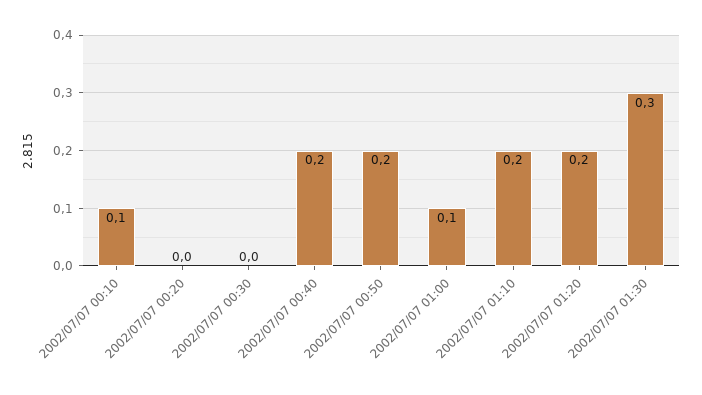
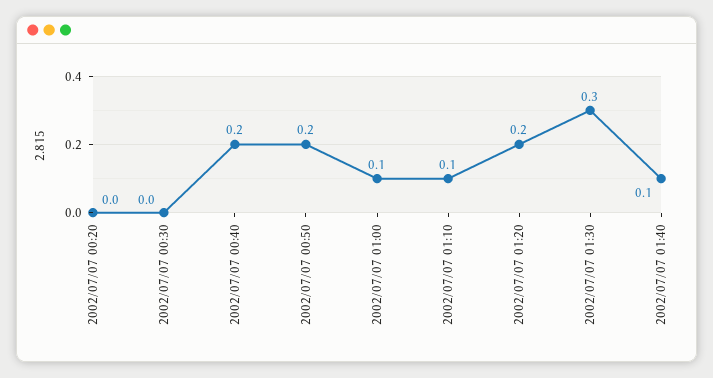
2002/07/07 00:10: 0.1 -> none
2002/07/07 01:10: 0.2 -> 0.1
2002/07/07 01:40: none -> 0.1

